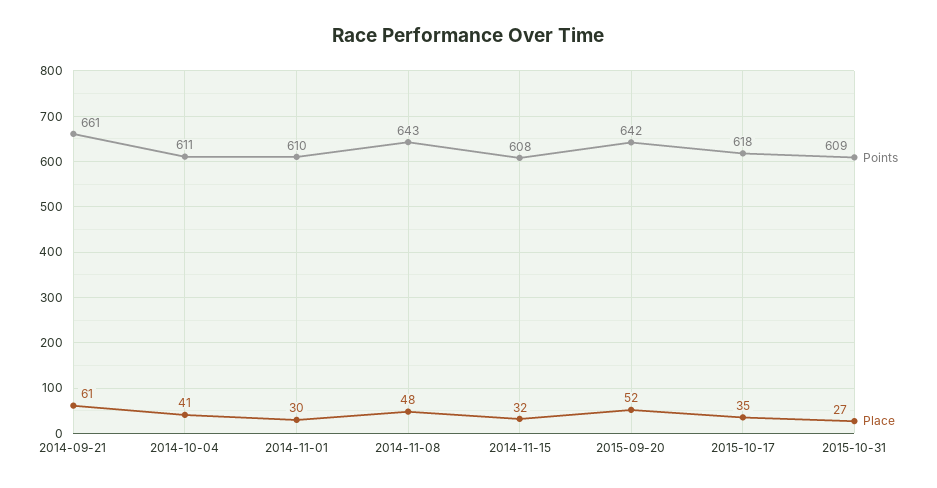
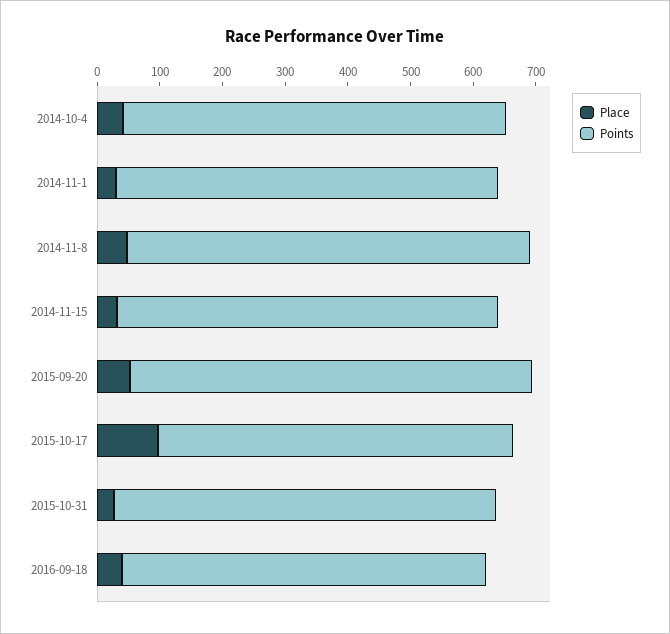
Points, 2014-09-21: 661 -> none
Place, 2014-09-21: 61 -> none
Points, 2015-10-17: 618 -> 560
Place, 2015-10-17: 35 -> 100
Place, 2016-09-18: none -> 40
Points, 2016-09-18: none -> 580

